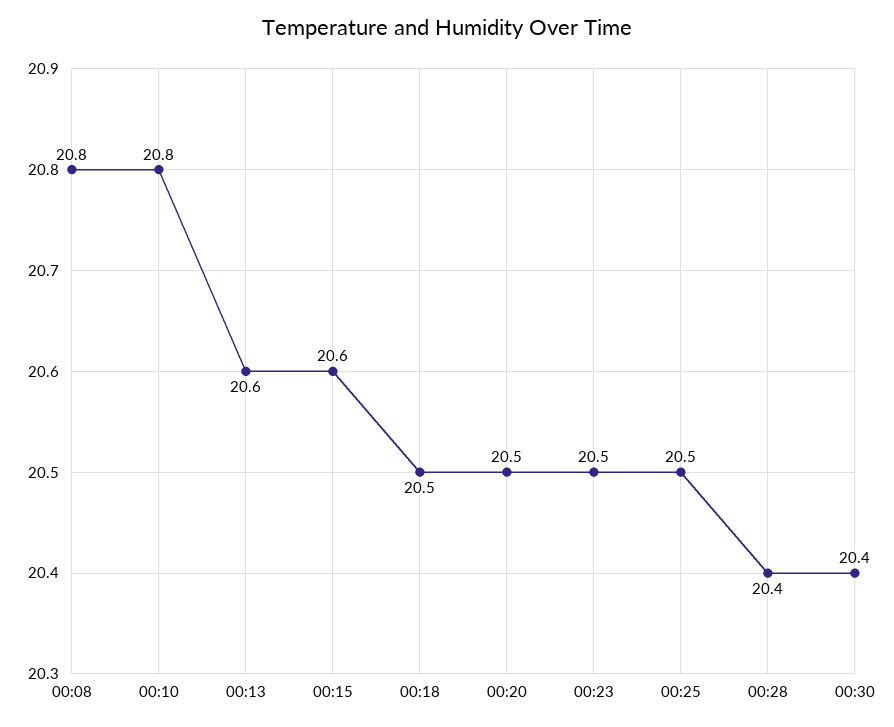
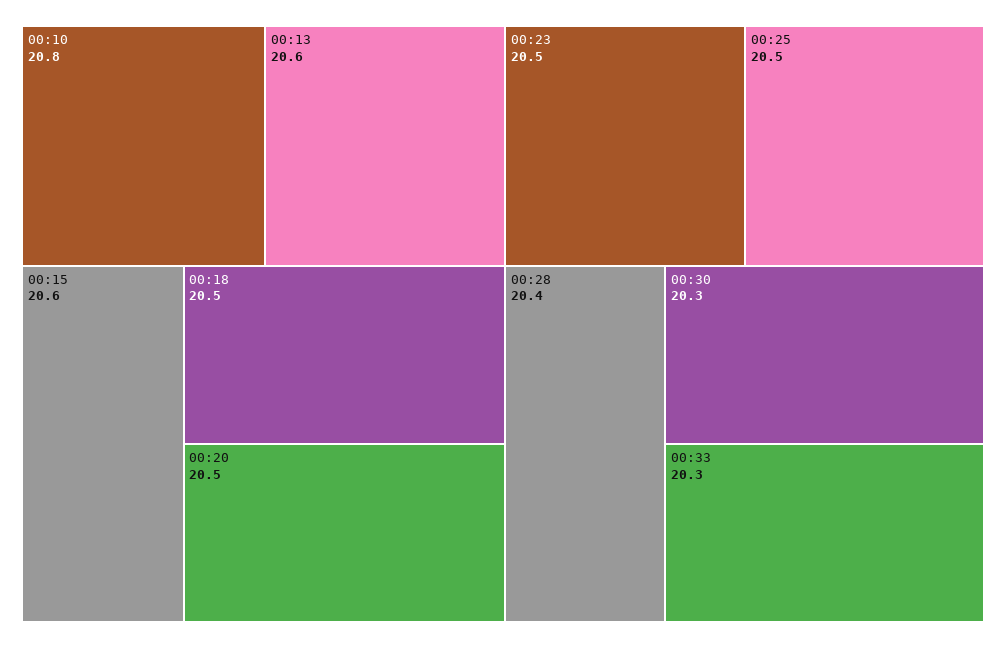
00:08: 20.8 -> none
00:30: 20.4 -> 20.3
00:33: none -> 20.3

